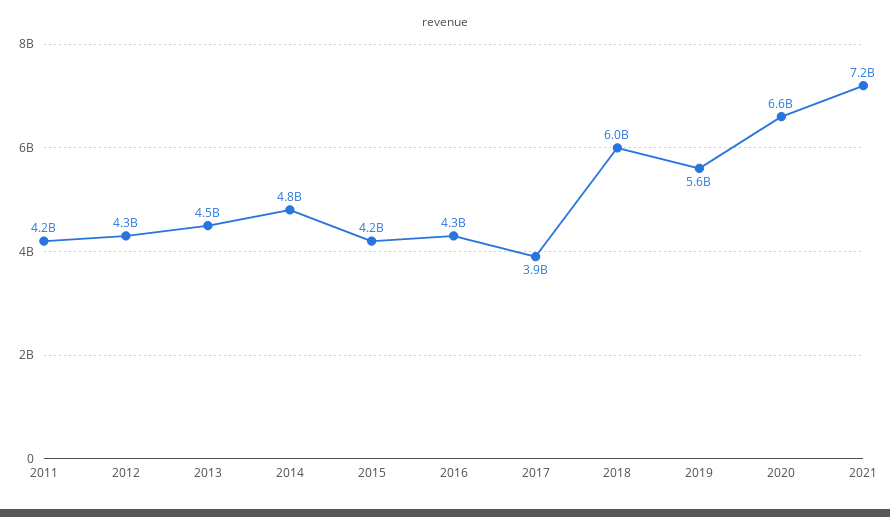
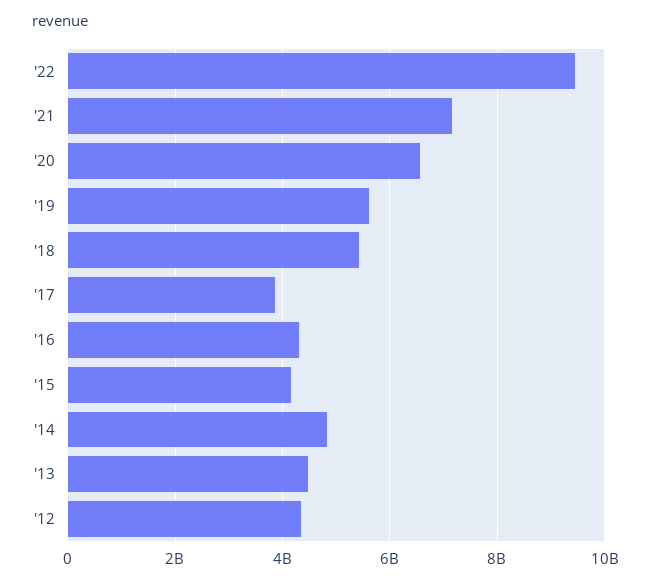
2011: 4200000000 -> none
2018: 6000000000 -> 5400000000
'22: none -> 9400000000

